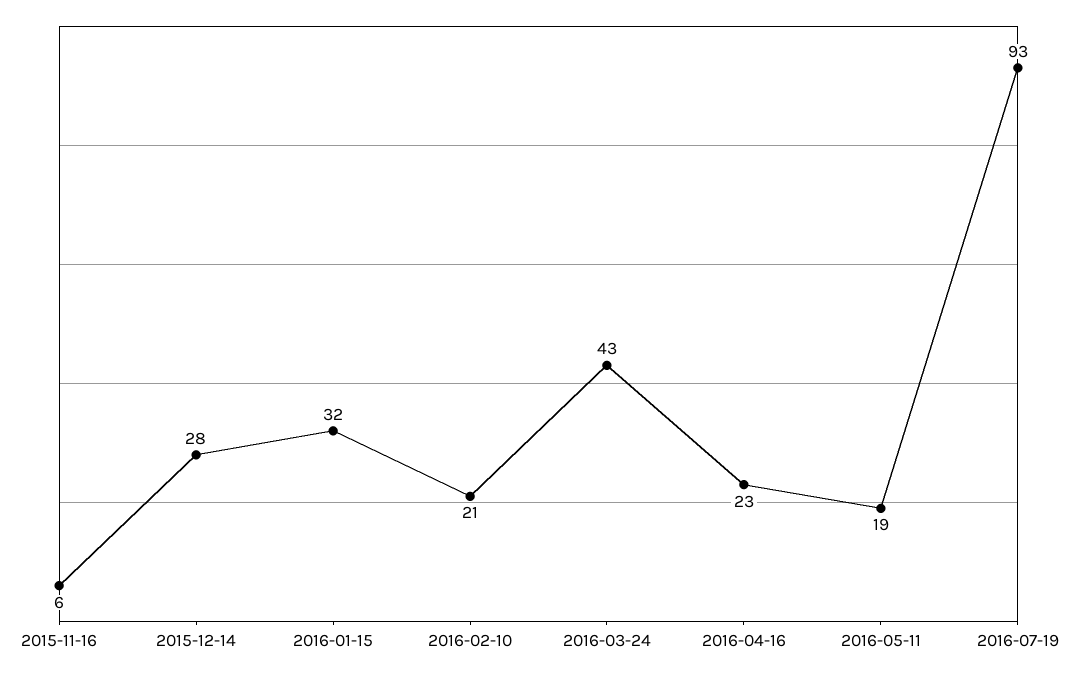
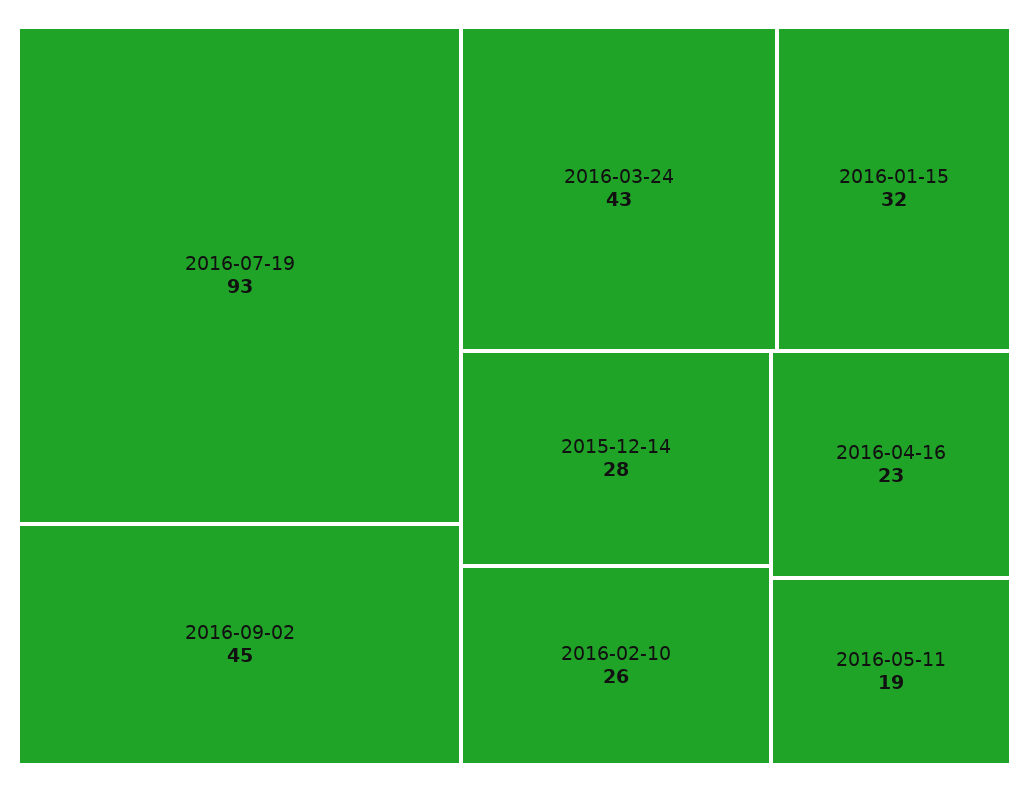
2015-11-16: 6 -> none
2016-02-10: 21 -> 26
2016-09-02: none -> 45

